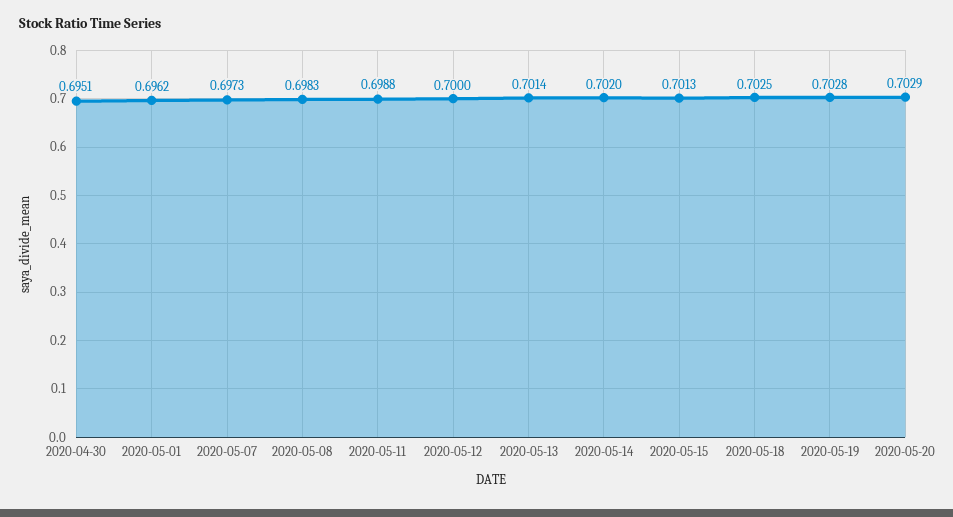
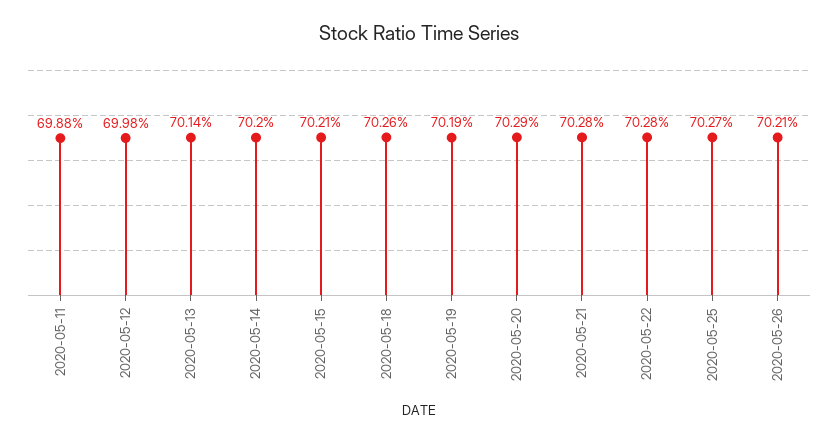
2020-04-30: 0.6951 -> none
2020-05-01: 0.6962 -> none
2020-05-07: 0.6973 -> none
2020-05-08: 0.6983 -> none
2020-05-12: 0.7 -> 0.6998
2020-05-15: 0.7013 -> 0.7021
2020-05-18: 0.7025 -> 0.7026
2020-05-19: 0.7028 -> 0.7019
2020-05-21: none -> 0.7028
2020-05-22: none -> 0.7028
2020-05-25: none -> 0.7027
2020-05-26: none -> 0.7021

